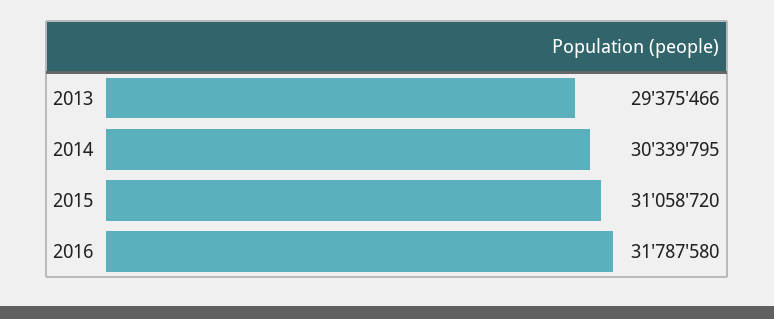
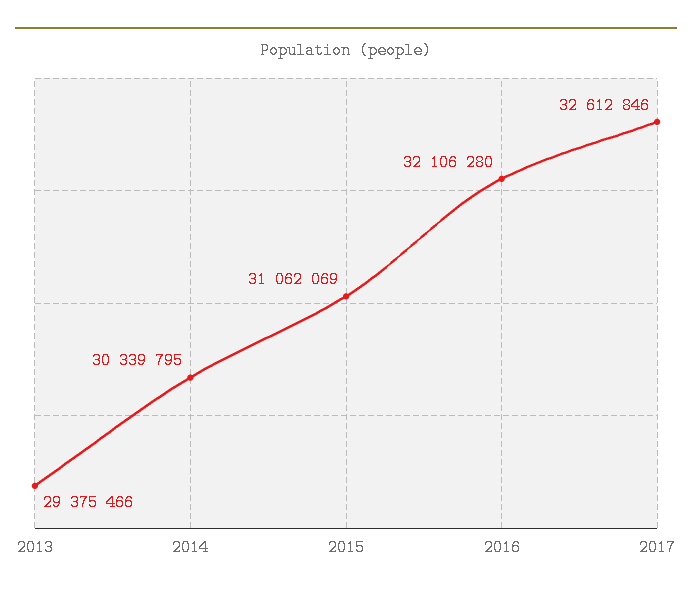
2015: 31058720 -> 31062069
2016: 31787580 -> 32106280
2017: none -> 32612846

